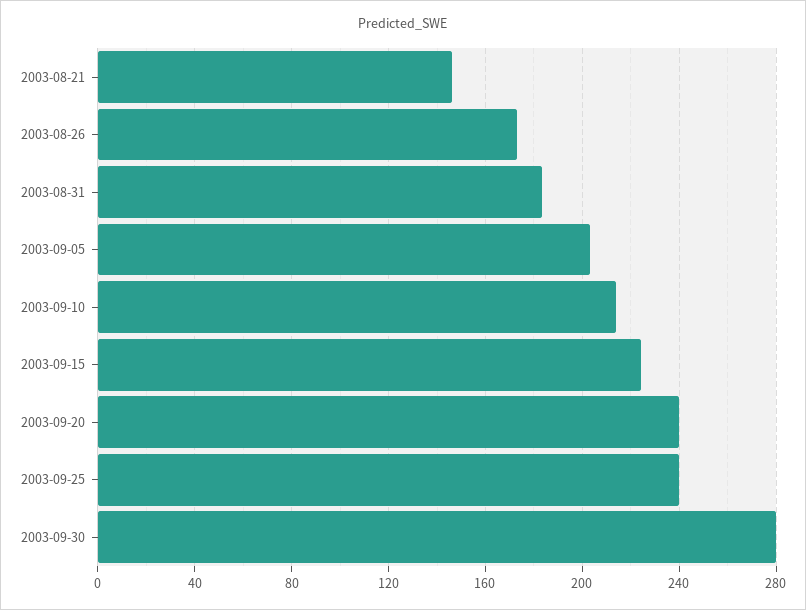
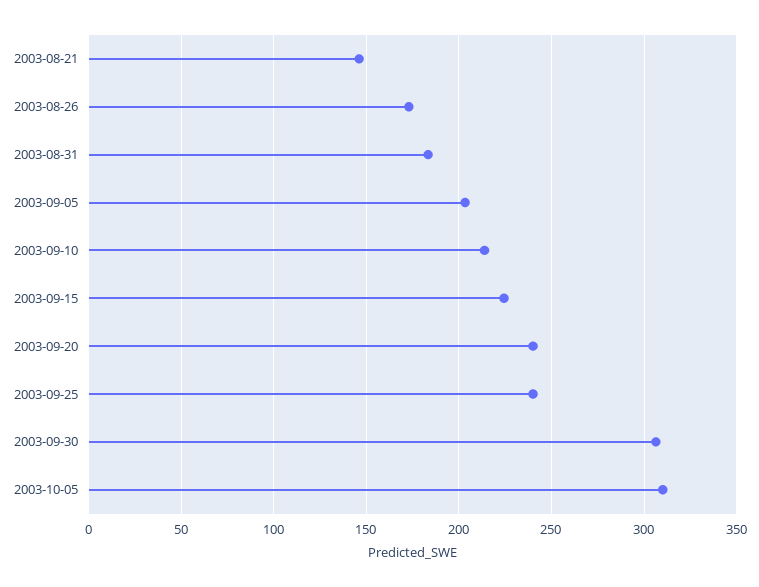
2003-09-30: 280 -> 305
2003-10-05: none -> 310

